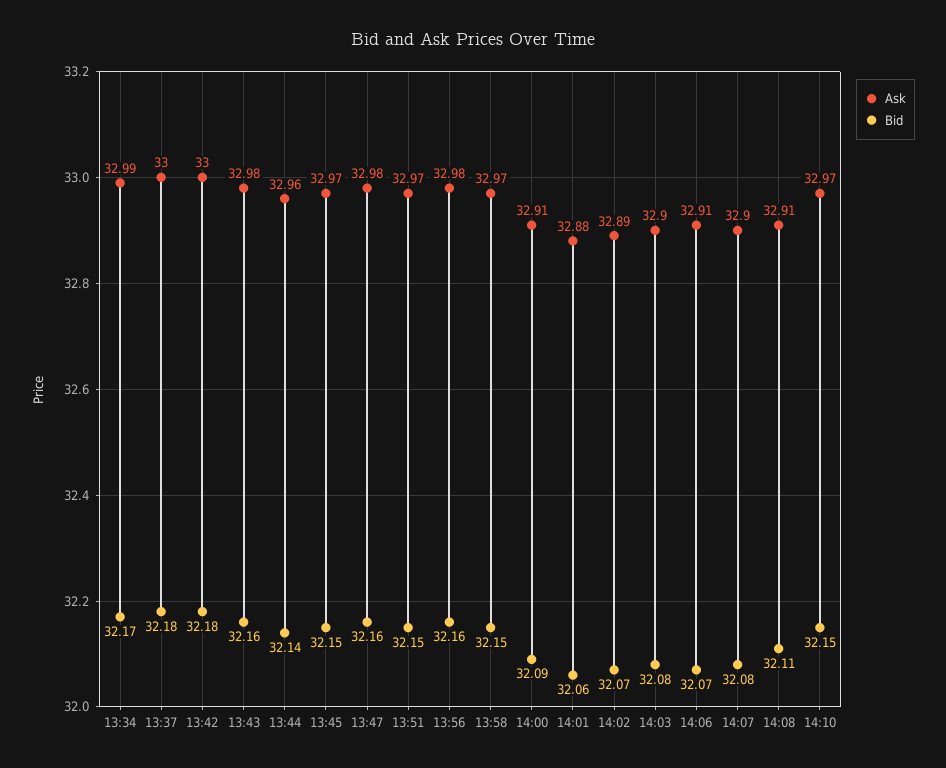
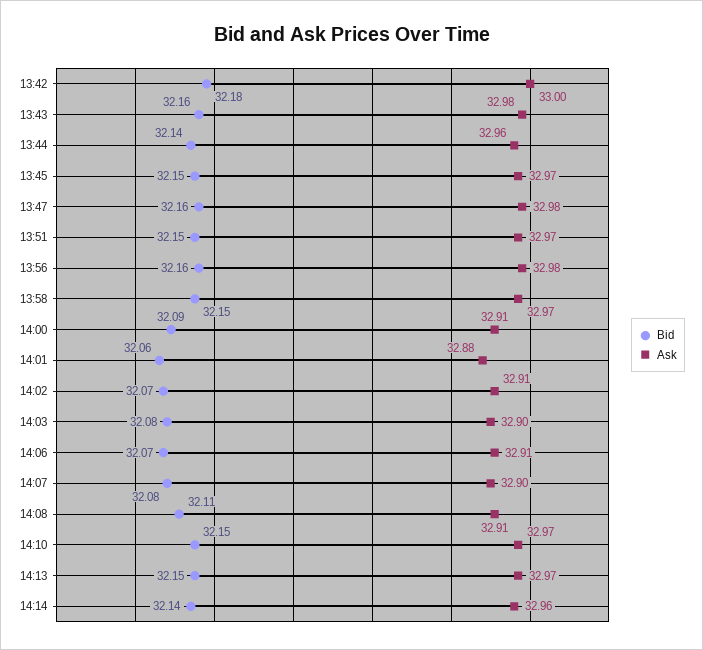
Ask, 13:34: 32.99 -> none
Bid, 13:34: 32.17 -> none
Ask, 13:37: 33 -> none
Bid, 13:37: 32.18 -> none
Ask, 14:02: 32.89 -> 32.91
Bid, 14:13: none -> 32.15
Ask, 14:13: none -> 32.97
Bid, 14:14: none -> 32.14
Ask, 14:14: none -> 32.96

